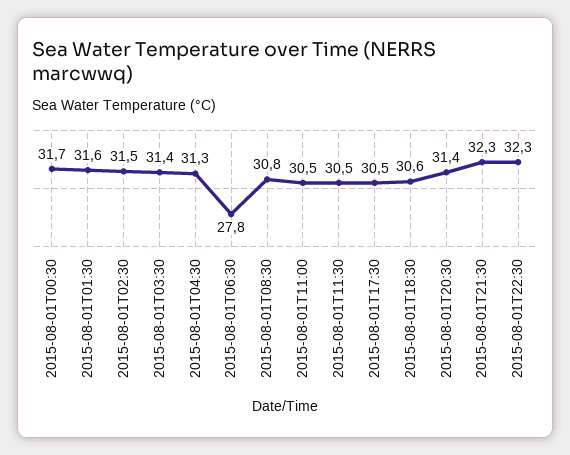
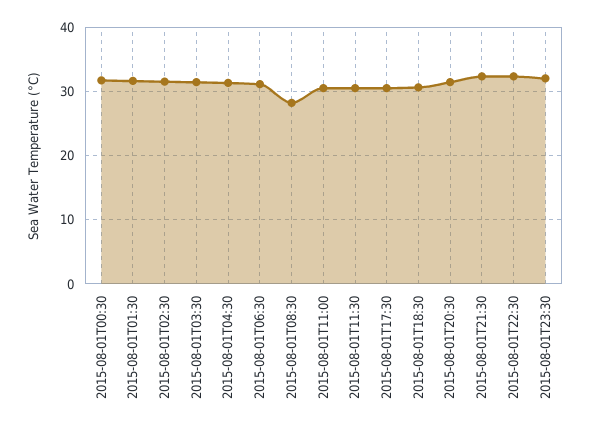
2015-08-01T06:30: 27.8 -> 31
2015-08-01T08:30: 30.8 -> 28
2015-08-01T23:30: none -> 32

